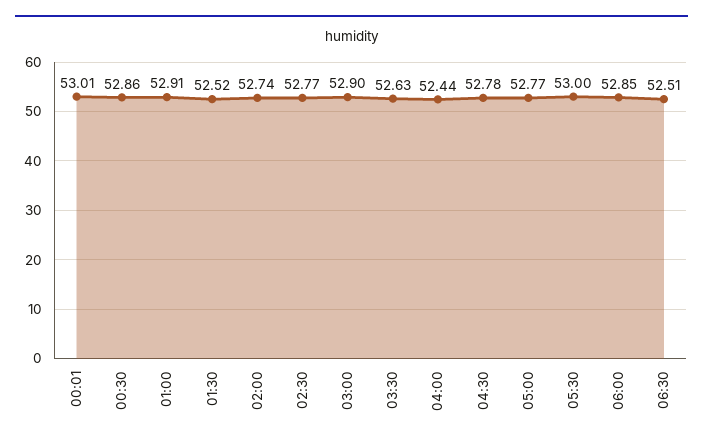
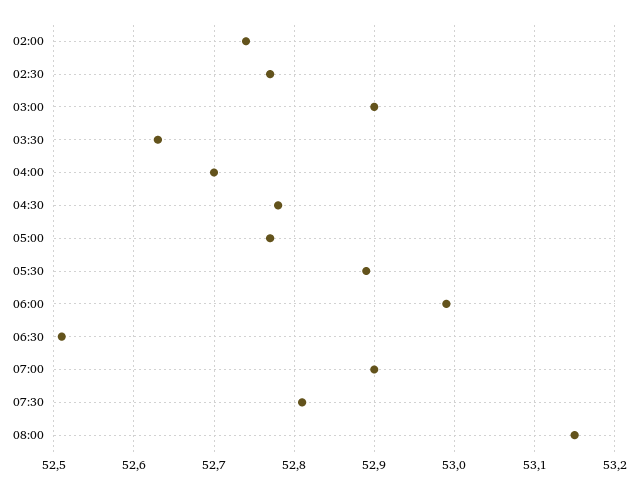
00:01: 53.01 -> none
00:30: 52.86 -> none
01:00: 52.91 -> none
01:30: 52.52 -> none
04:00: 52.44 -> 52.7
05:30: 53 -> 52.89
06:00: 52.85 -> 52.99
07:00: none -> 52.9
07:30: none -> 52.81
08:00: none -> 53.15

